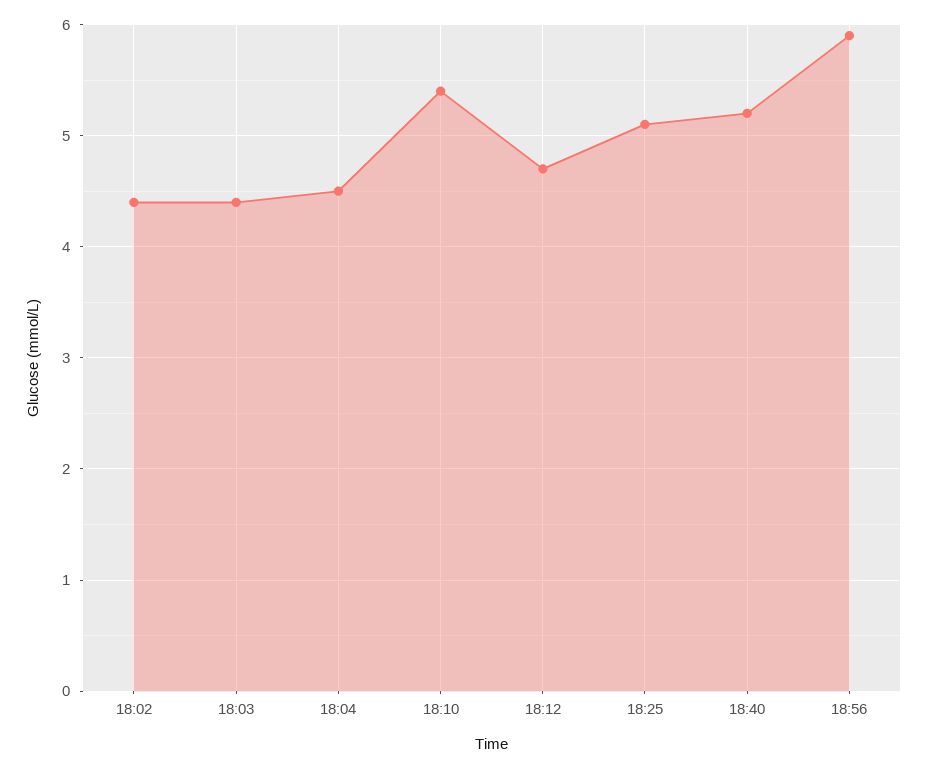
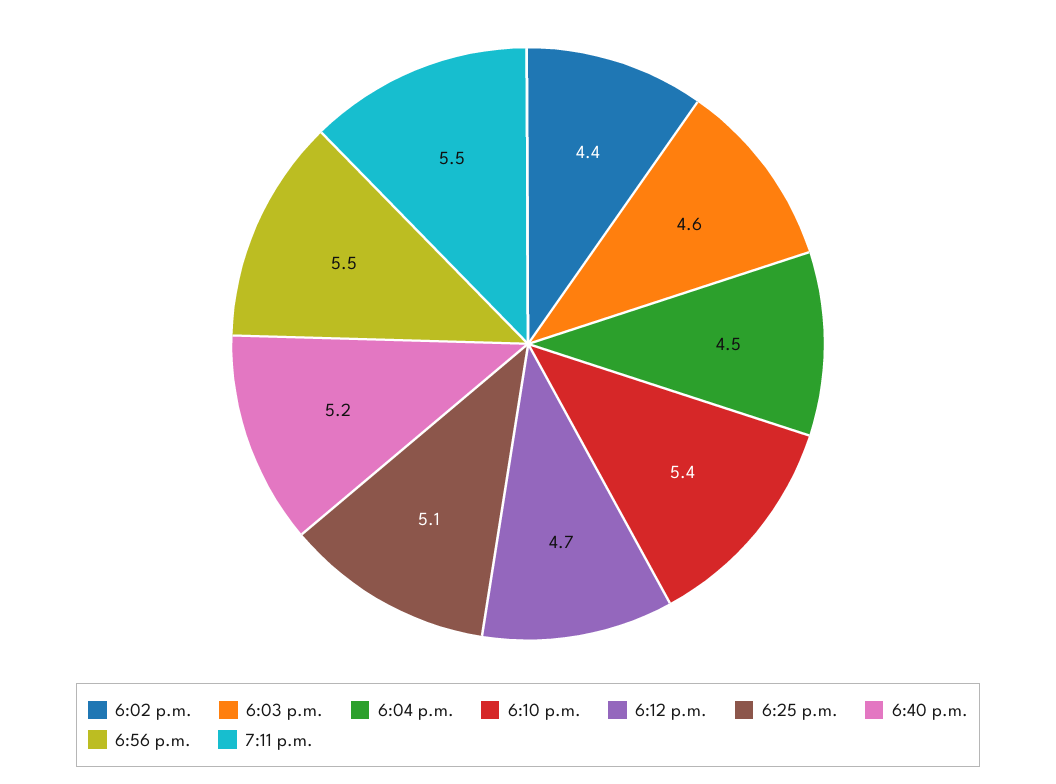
18:03: 4.4 -> 4.6
18:56: 5.9 -> 5.5
7:11 p.m.: none -> 5.5

